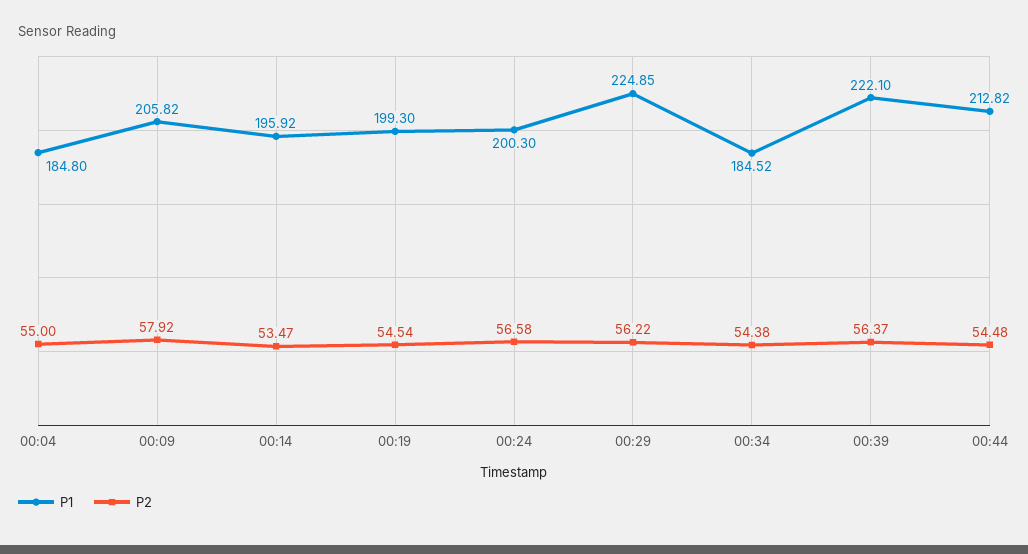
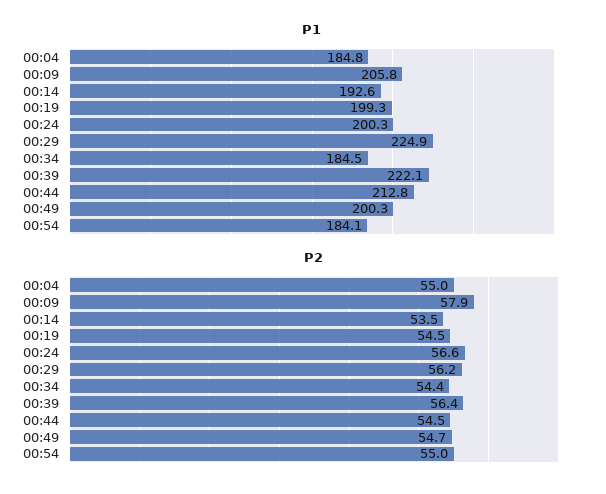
P1, 00:14: 195.92 -> 192.6
P1, 00:49: none -> 200.3
P1, 00:54: none -> 184.1
P2, 00:49: none -> 54.7
P2, 00:54: none -> 55

